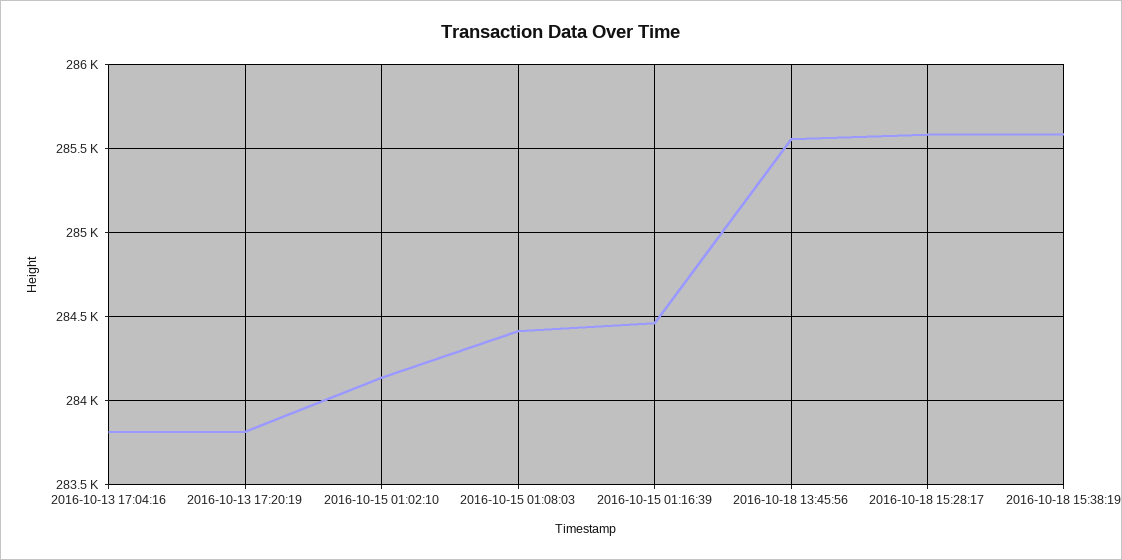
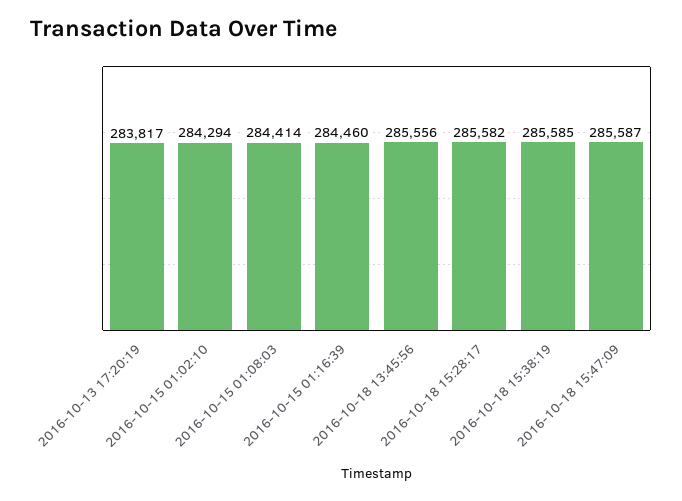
2016-10-13 17:04:16: 283800 -> none
2016-10-15 01:02:10: 284150 -> 284294
2016-10-18 15:47:09: none -> 285587

